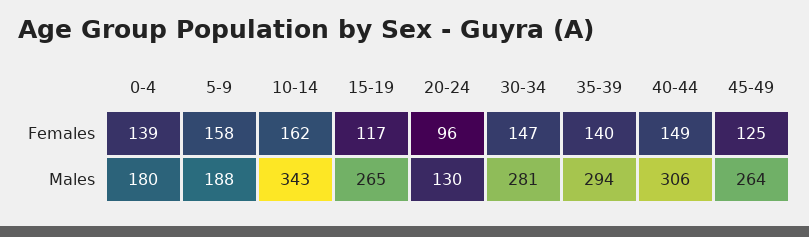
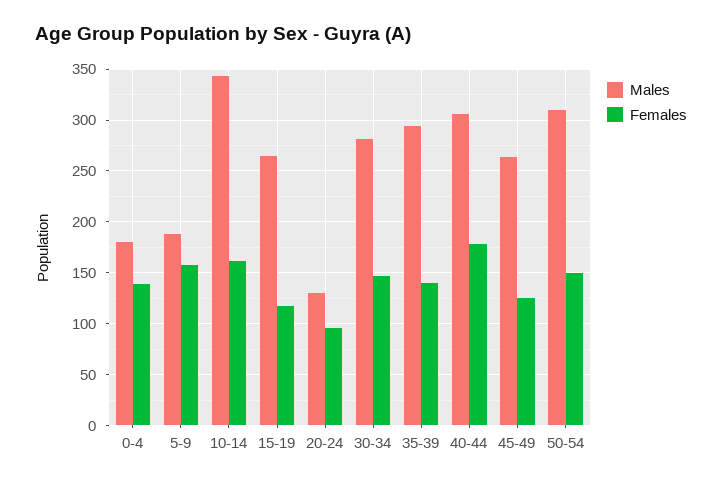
Females, 40-44: 149 -> 180
Males, 50-54: none -> 310
Females, 50-54: none -> 150

